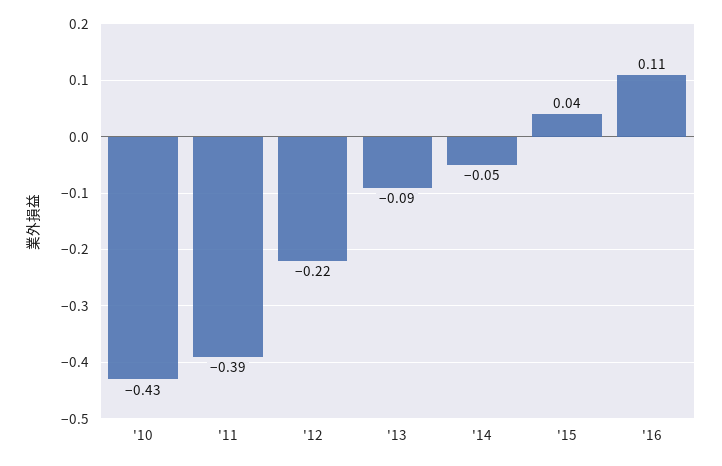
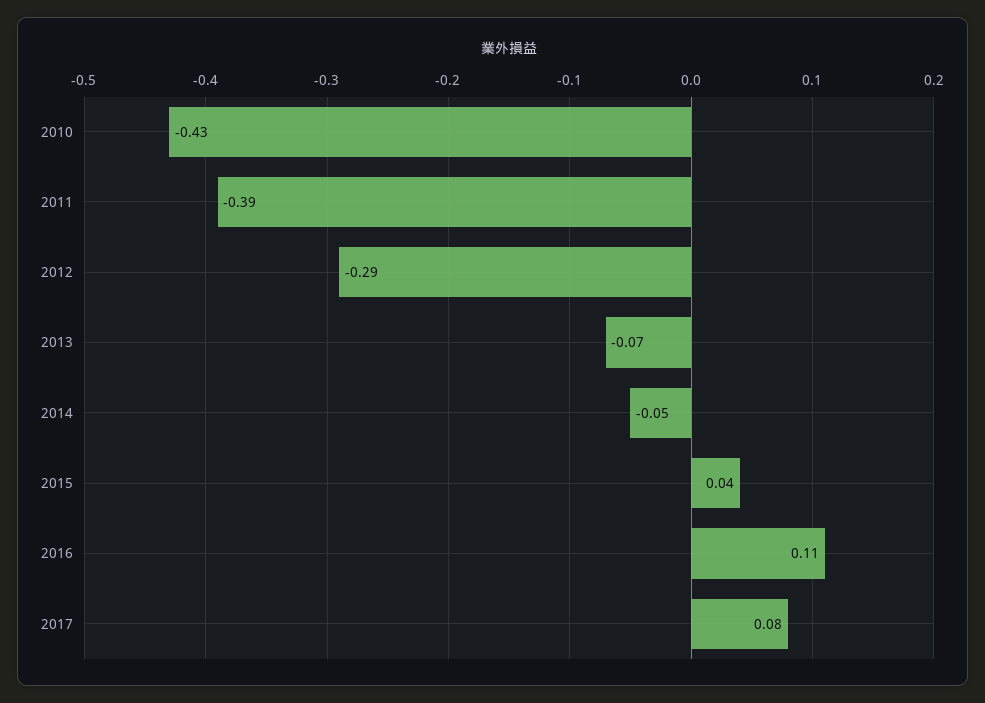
'12: -0.22 -> -0.29
'13: -0.09 -> -0.07
2017: none -> 0.08

